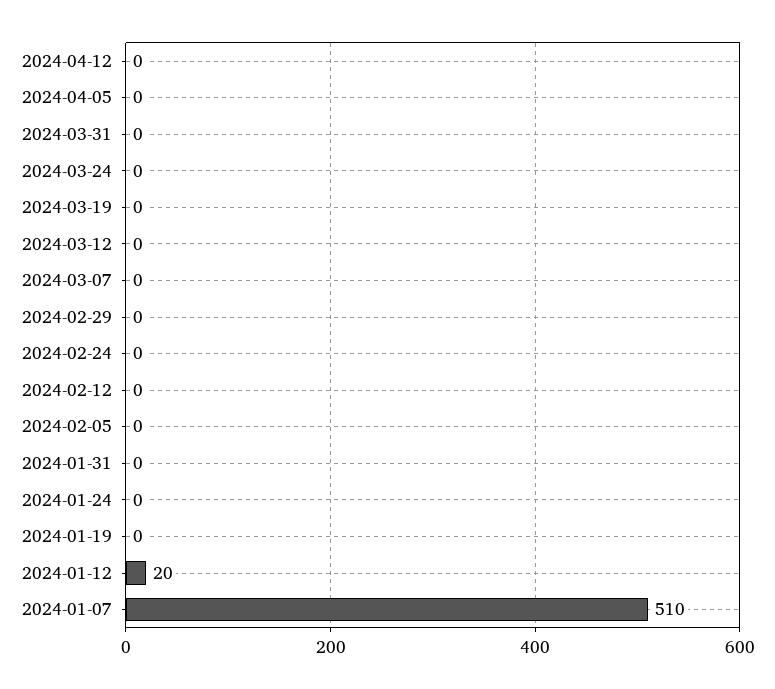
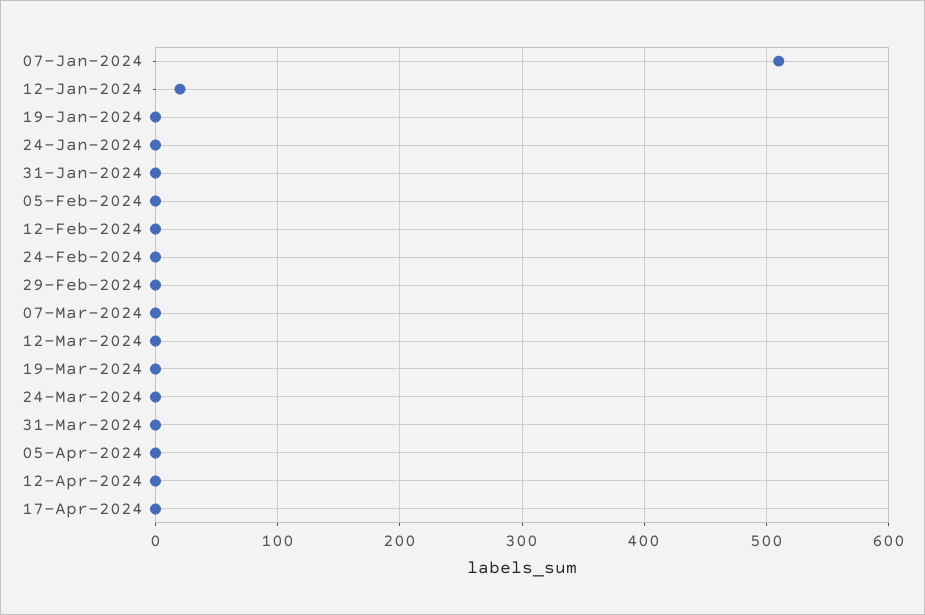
17-Apr-2024: none -> 0

